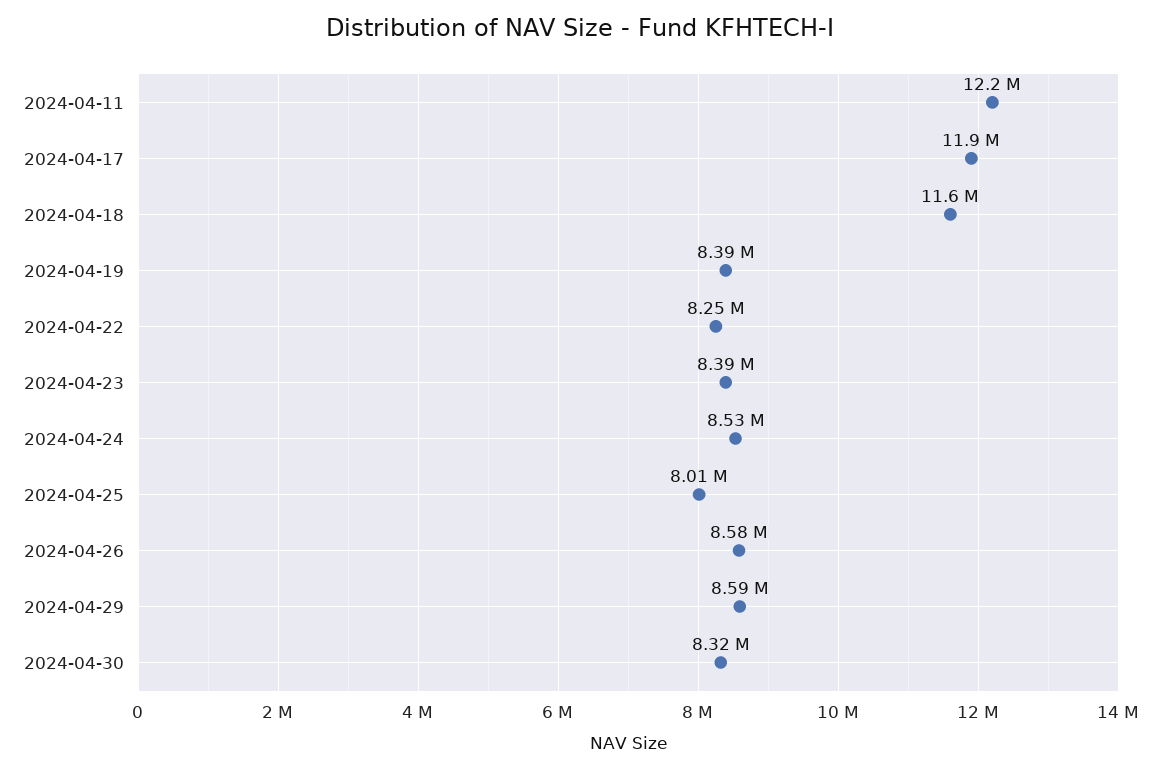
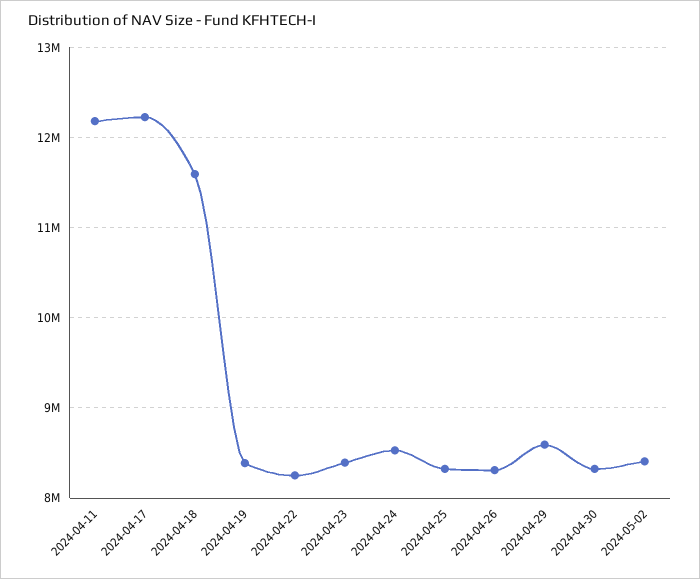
2024-04-17: 11900000 -> 12200000
2024-04-25: 8010000 -> 8300000
2024-04-26: 8580000 -> 8300000
2024-05-02: none -> 8400000

